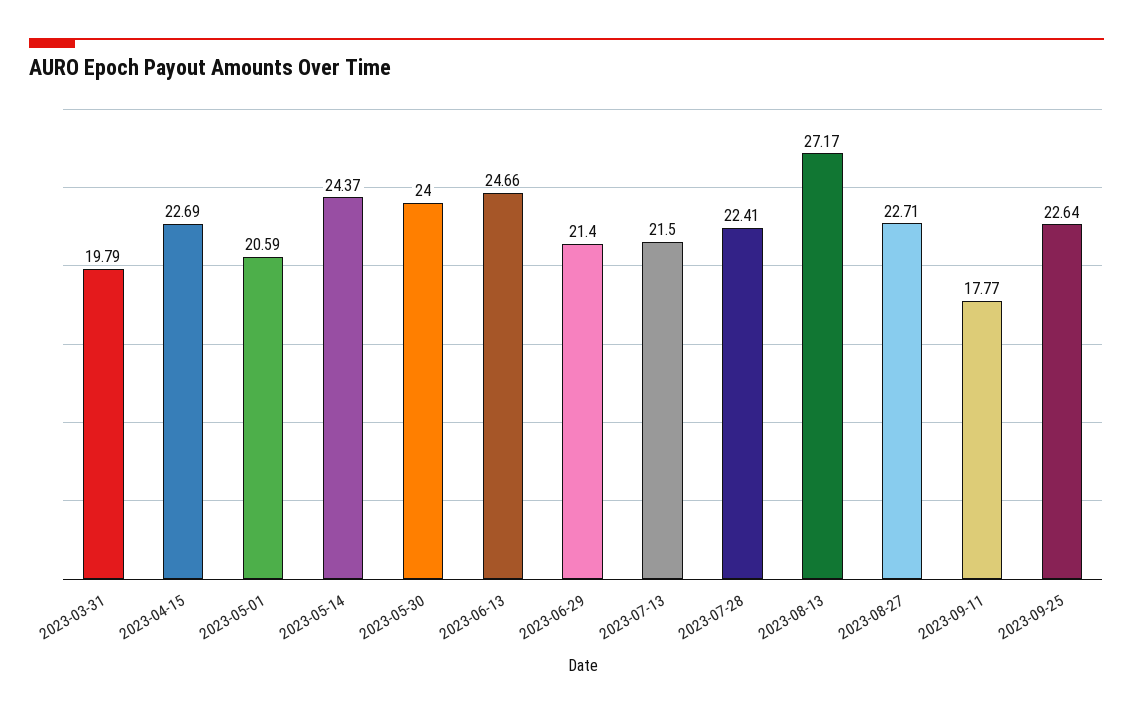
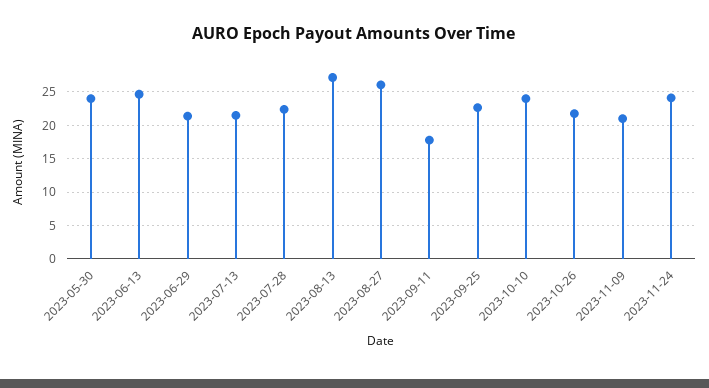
2023-03-31: 19.79 -> none
2023-04-15: 22.69 -> none
2023-05-01: 20.59 -> none
2023-05-14: 24.37 -> none
2023-08-27: 22.71 -> 26
2023-10-10: none -> 24
2023-10-26: none -> 22
2023-11-09: none -> 21
2023-11-24: none -> 24

